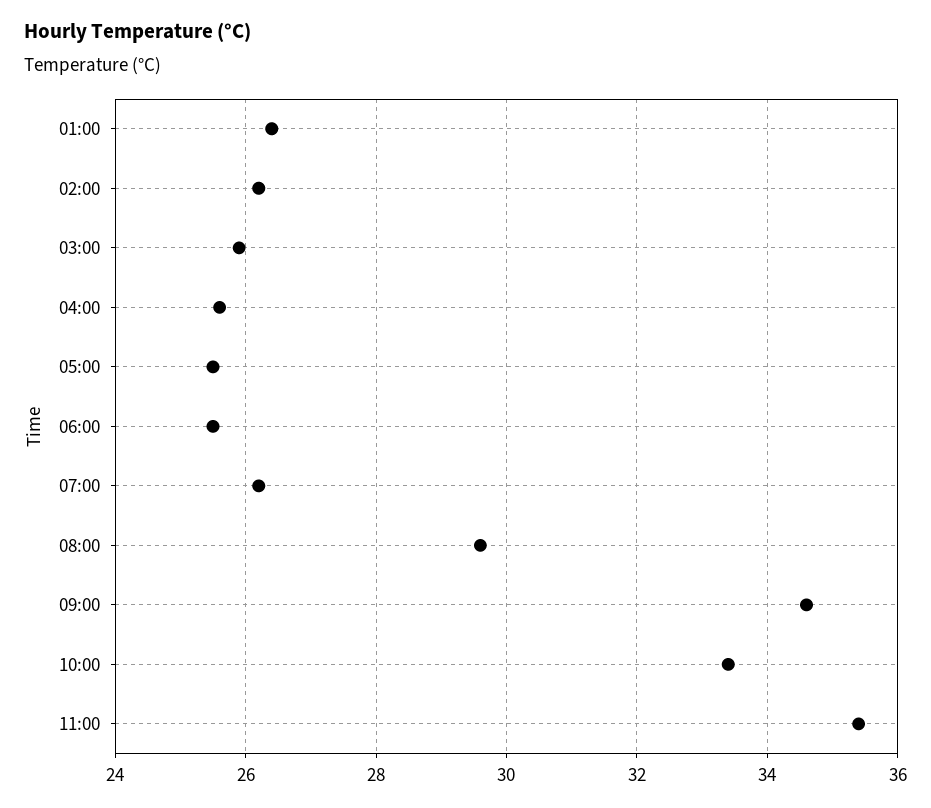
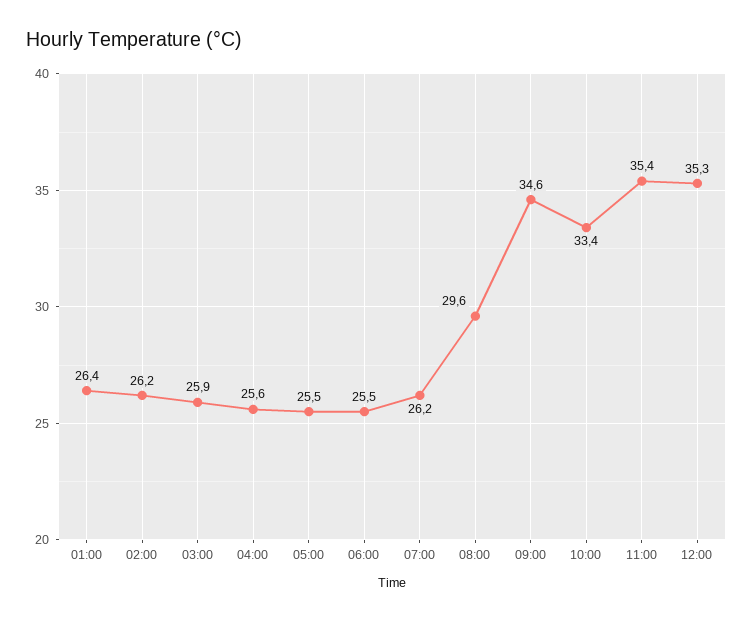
12:00: none -> 35.3

